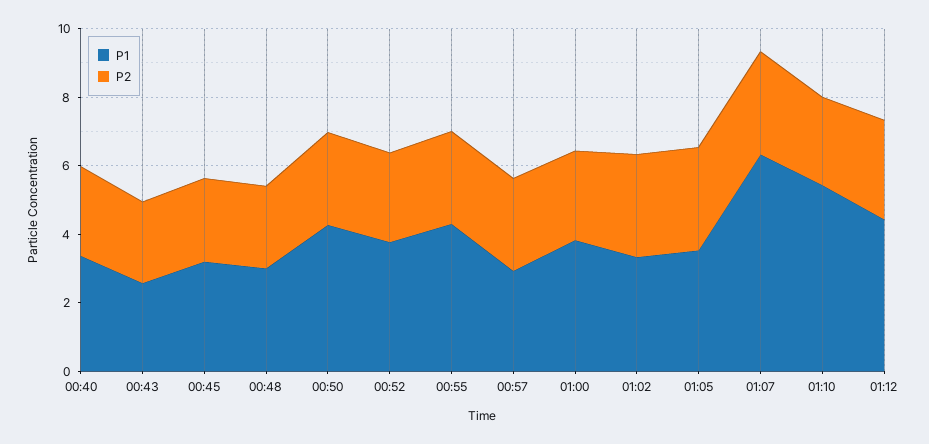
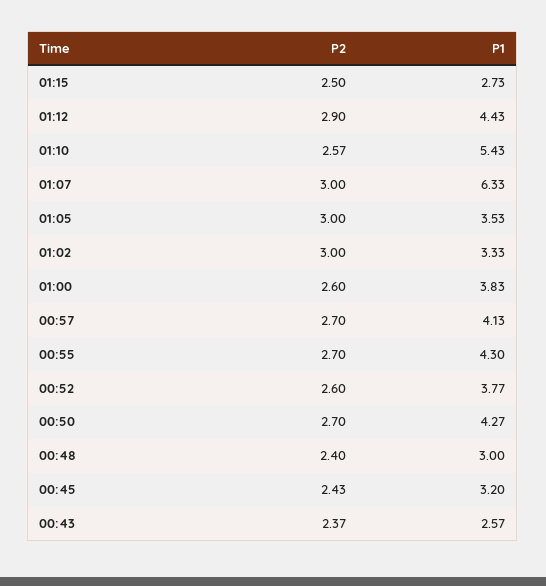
P1, 00:40: 3.5 -> none
P2, 00:40: 2.5 -> none
P1, 00:57: 3 -> 4.13
P2, 01:15: none -> 2.5
P1, 01:15: none -> 2.73

